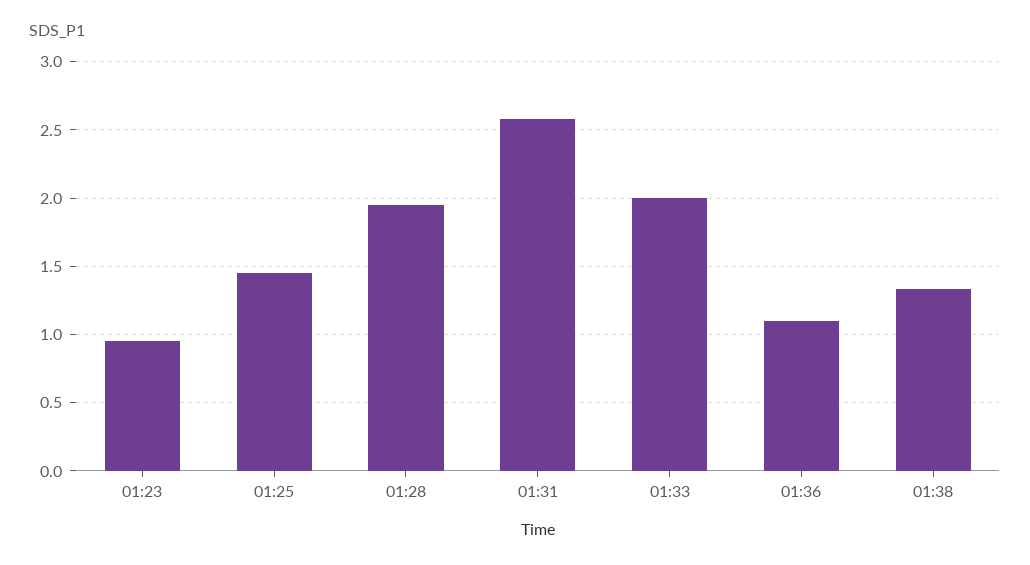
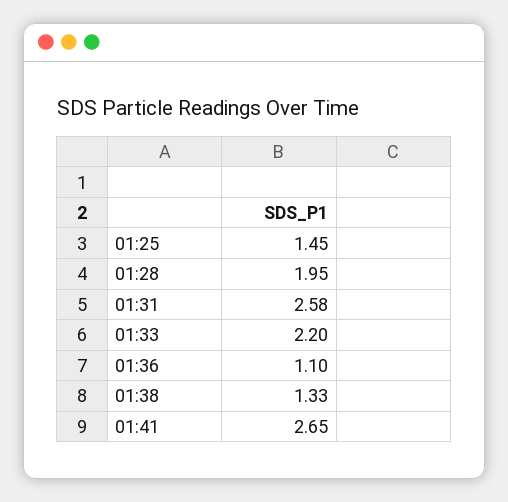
01:23: 0.95 -> none
01:33: 2 -> 2.2
01:41: none -> 2.65

